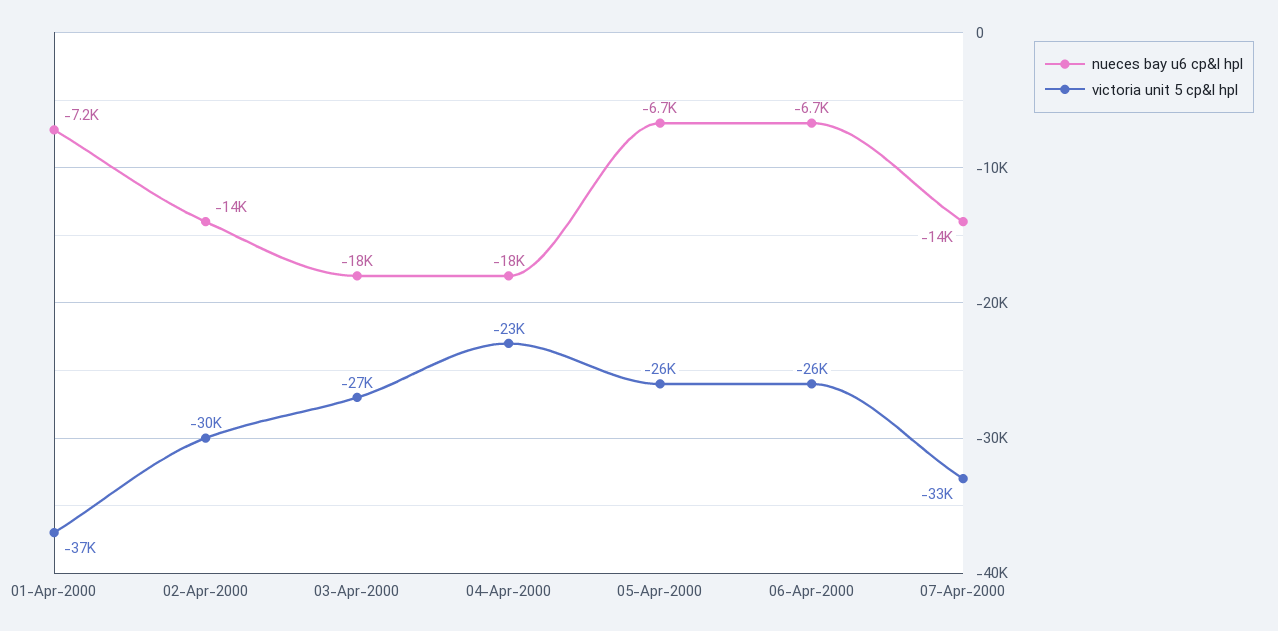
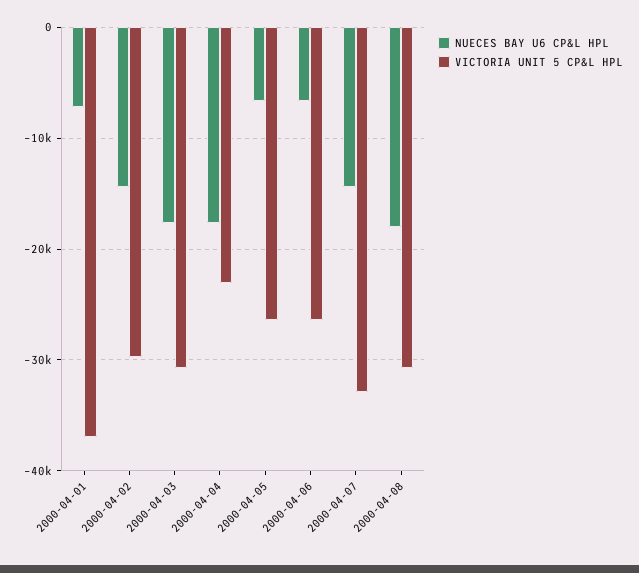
victoria unit 5 cp&l hpl, 03-Apr-2000: -27000 -> -31000
nueces bay u6 cp&l hpl, 2000-04-08: none -> -18000
victoria unit 5 cp&l hpl, 2000-04-08: none -> -31000

